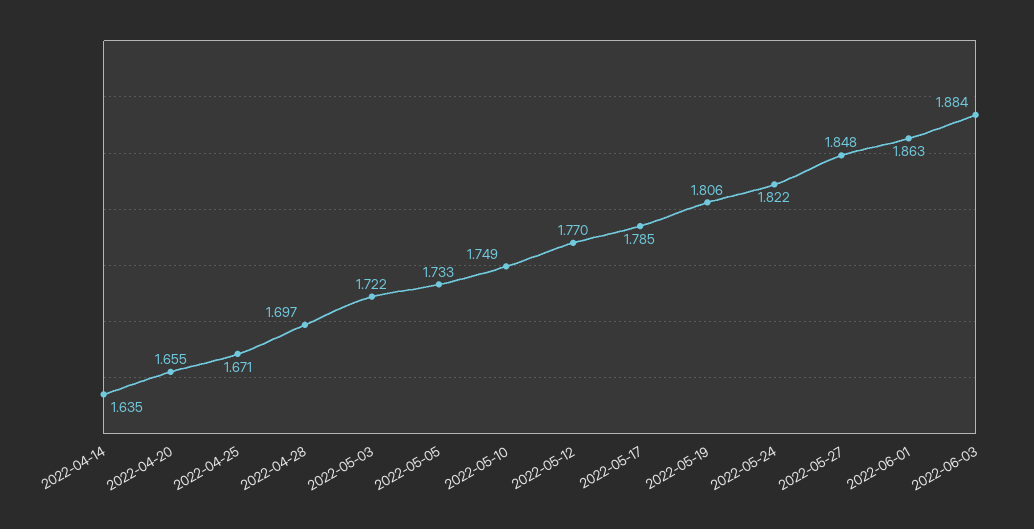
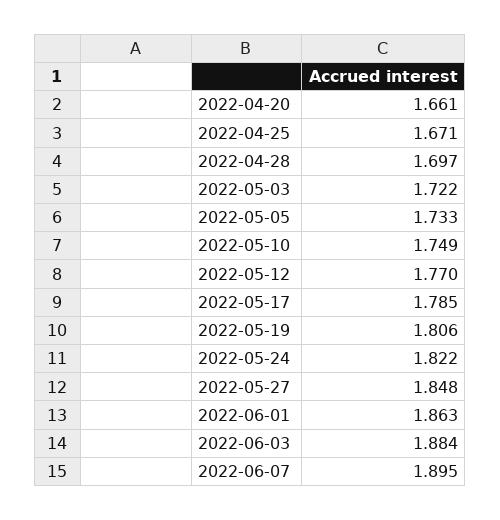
2022-04-14: 1.635 -> none
2022-04-20: 1.655 -> 1.661
2022-06-07: none -> 1.895

